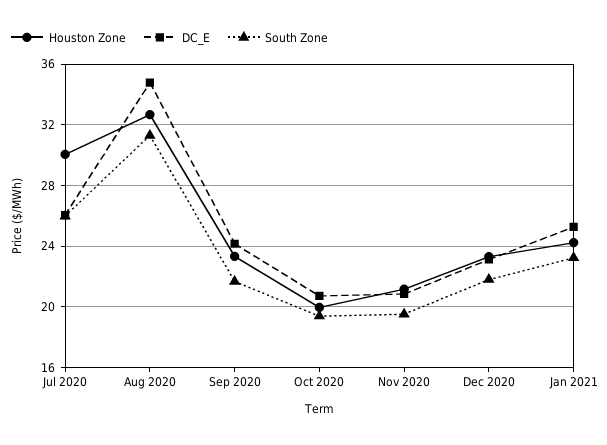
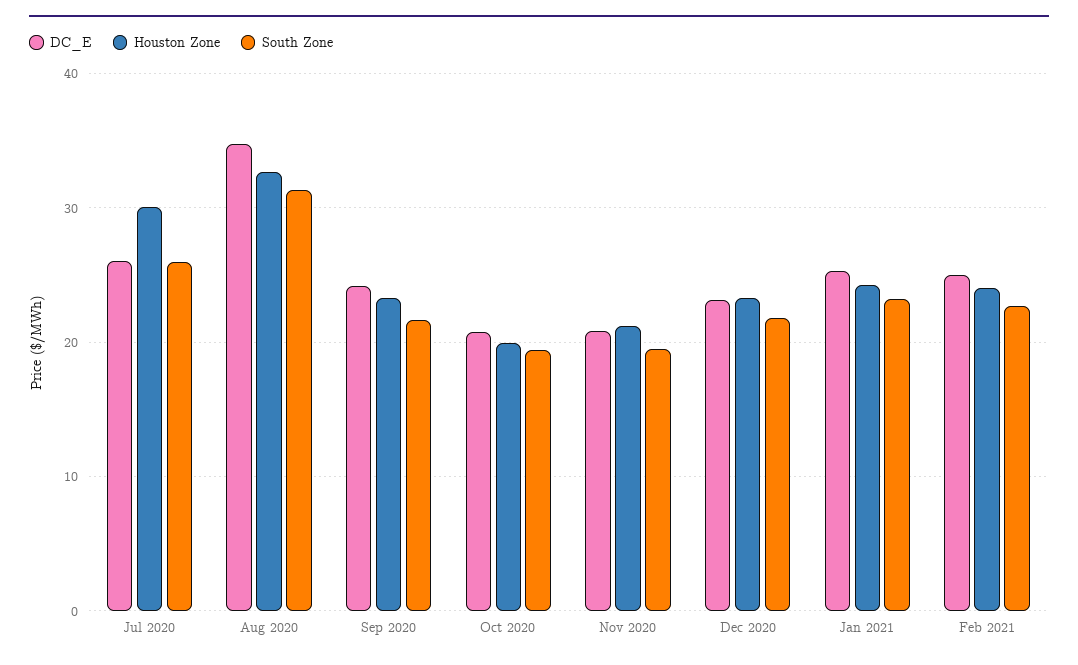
DC_E, Feb 2021: none -> 25
Houston Zone, Feb 2021: none -> 24
South Zone, Feb 2021: none -> 23

